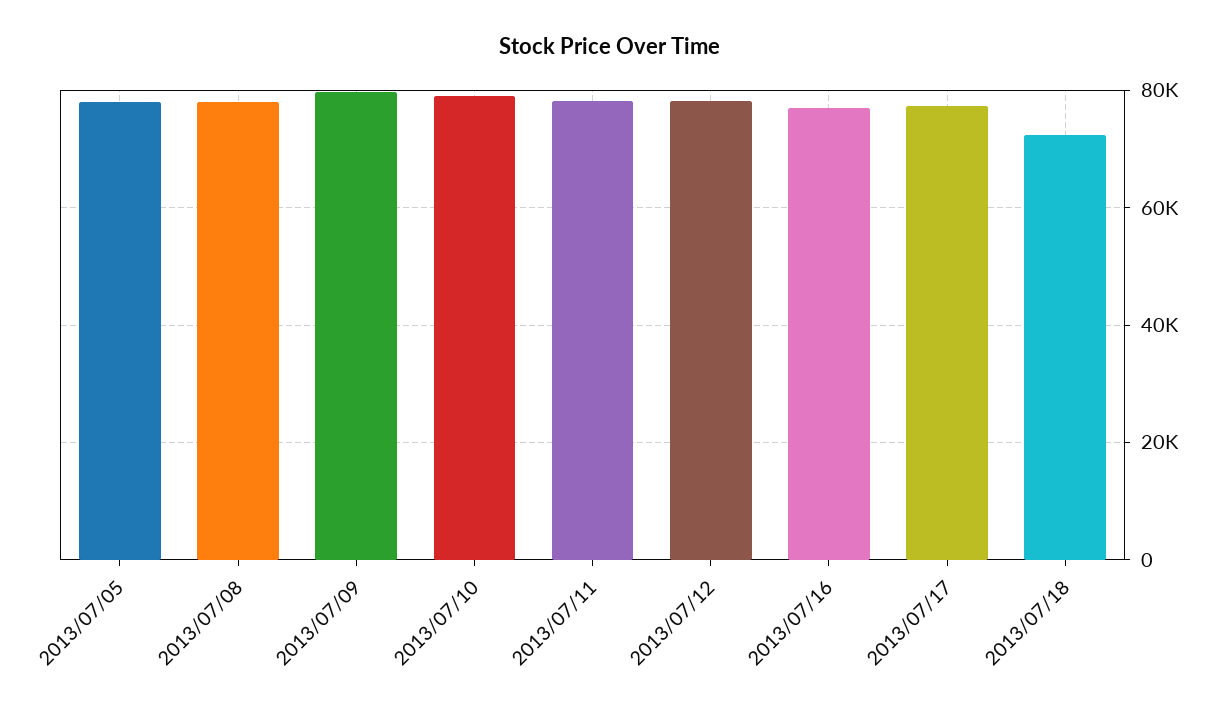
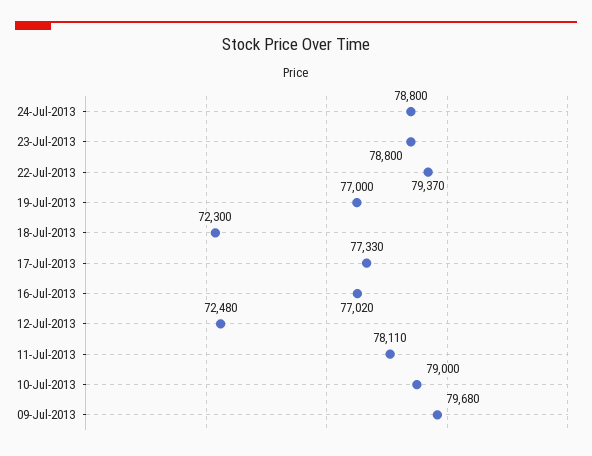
2013/07/05: 78000 -> none
2013/07/08: 78000 -> none
2013/07/12: 78000 -> 72480
24-Jul-2013: none -> 78800
23-Jul-2013: none -> 78800
22-Jul-2013: none -> 79370
19-Jul-2013: none -> 77000

